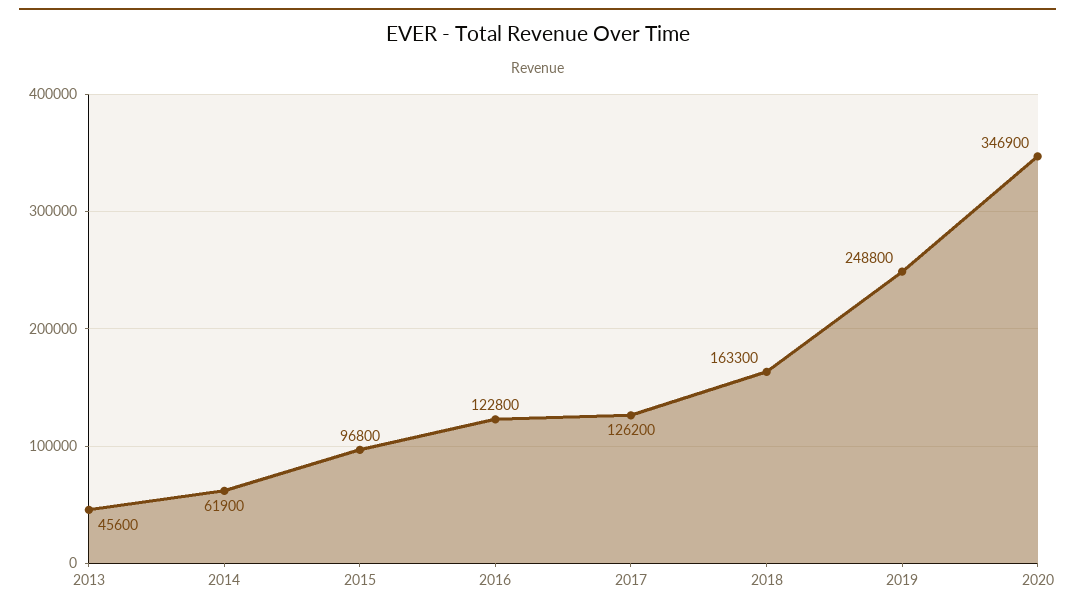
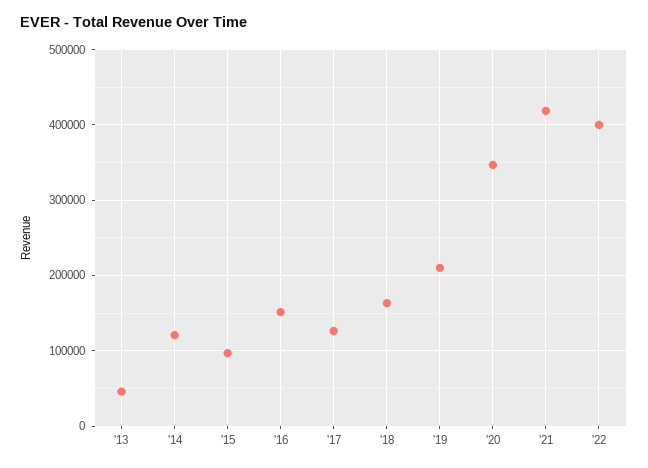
2014: 61900 -> 120000
2016: 122800 -> 150000
2019: 248800 -> 210000
'21: none -> 420000
'22: none -> 400000

